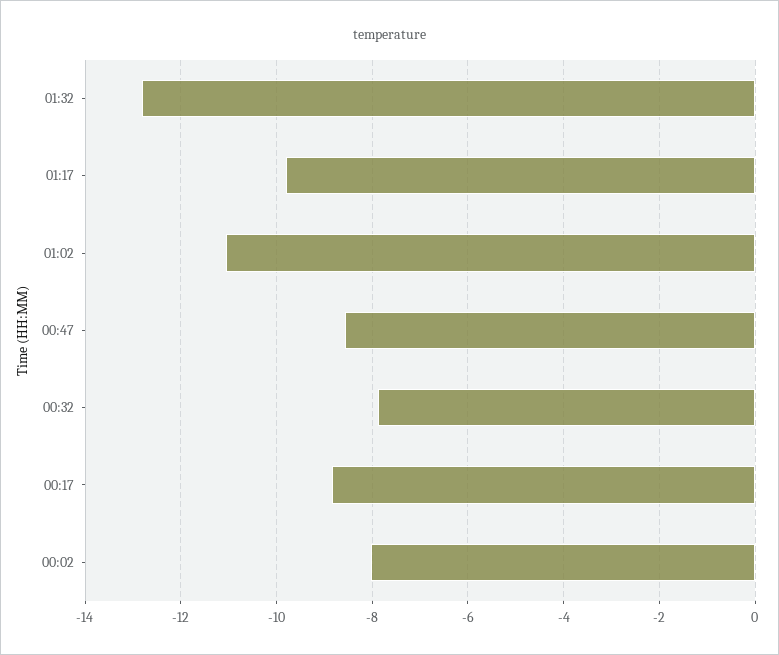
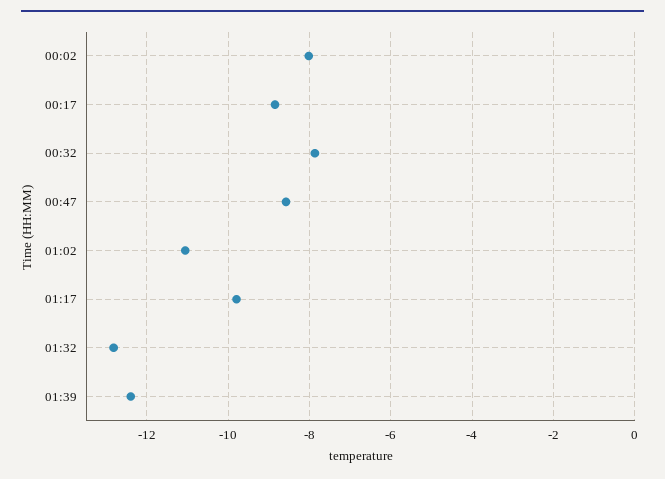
01:39: none -> -12.4

